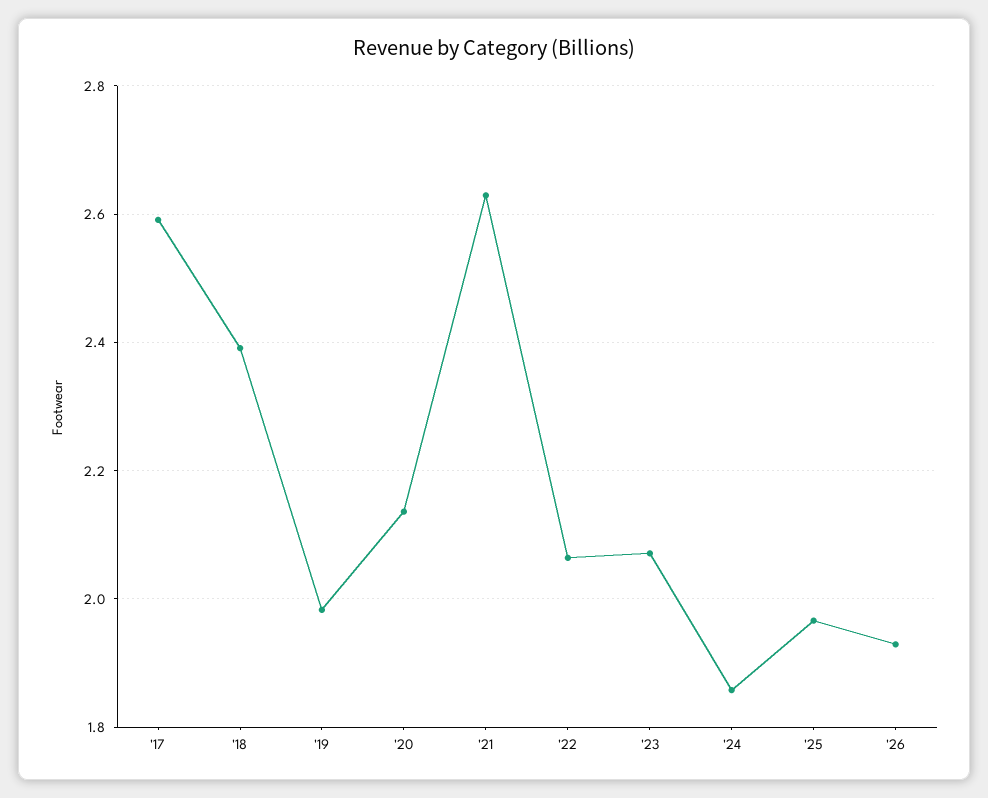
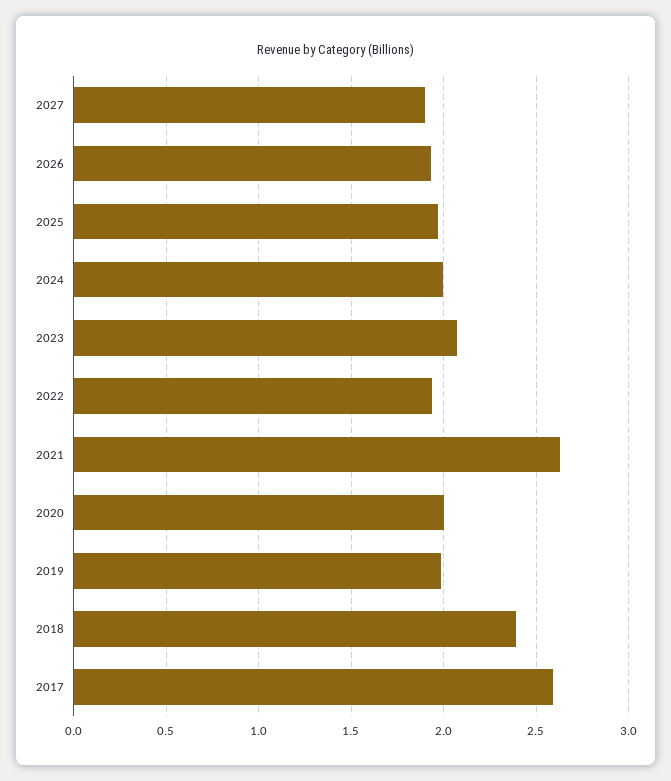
'20: 2.14 -> 2
'22: 2.06 -> 1.95
'24: 1.86 -> 2
2027: none -> 1.9

